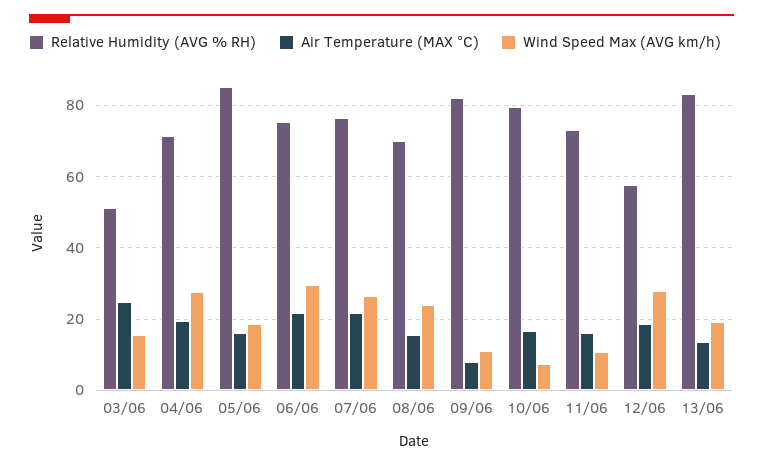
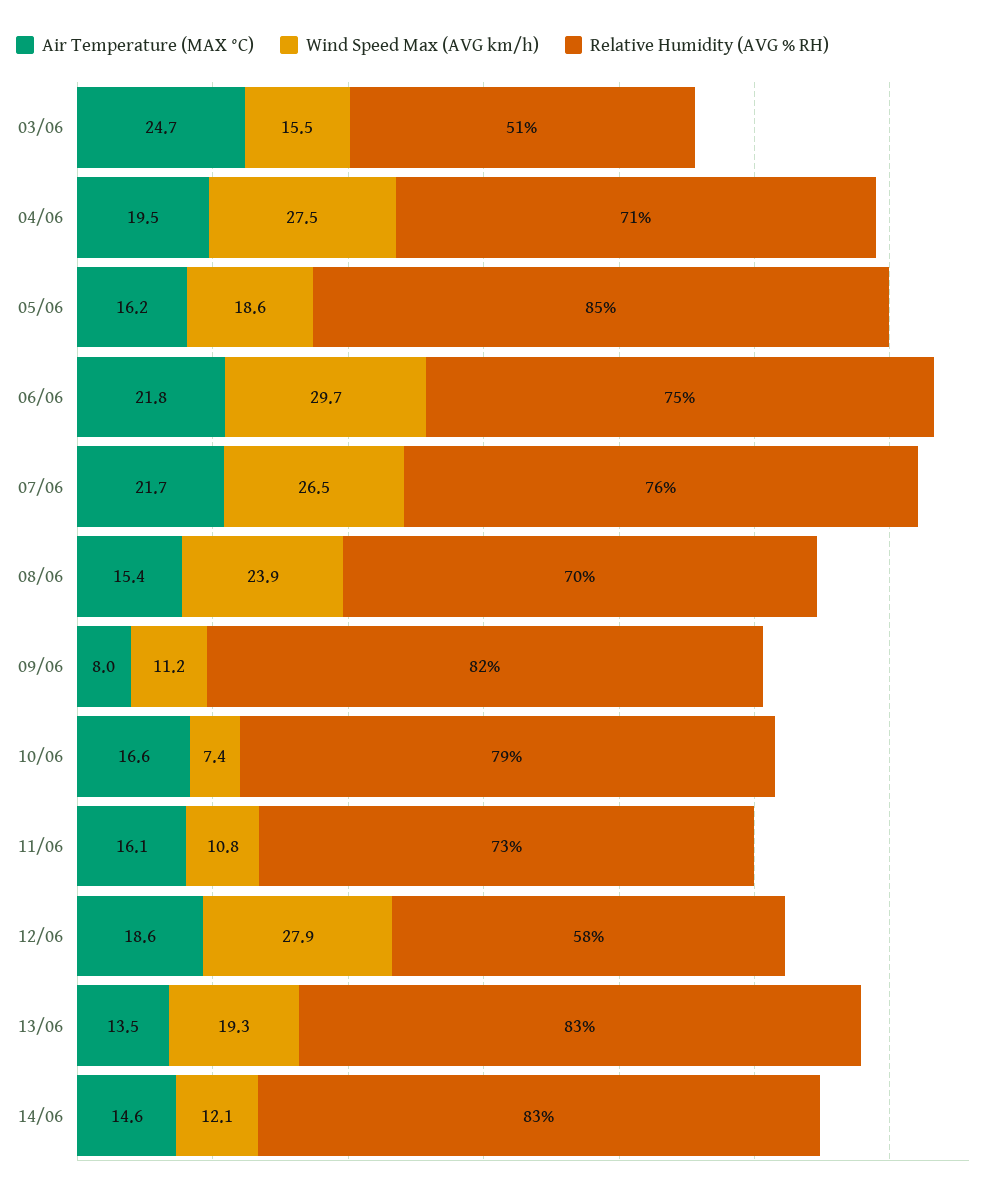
Air Temperature (MAX °C), 14/06: none -> 14.6
Wind Speed Max (AVG km/h), 14/06: none -> 12.1
Relative Humidity (AVG % RH), 14/06: none -> 83

